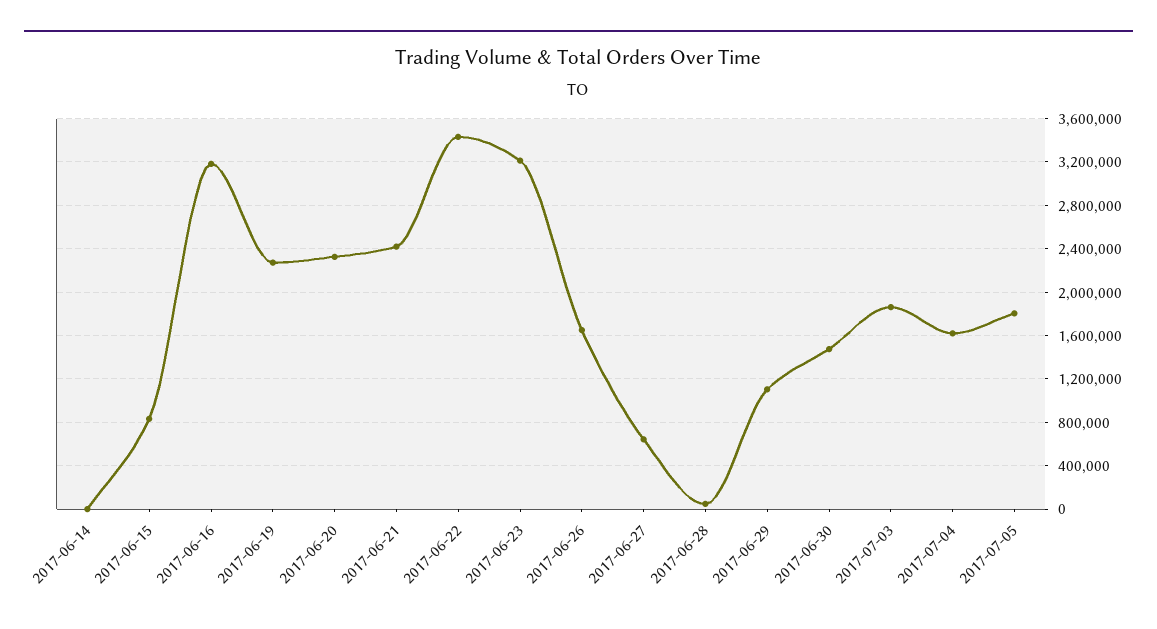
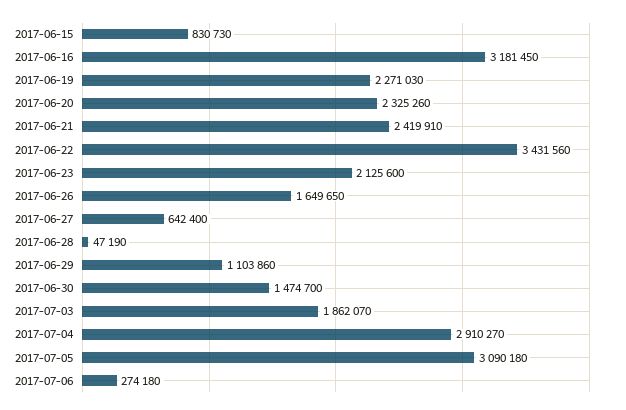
2017-06-14: 0 -> none
2017-06-23: 3200000 -> 2125600
2017-07-04: 1600000 -> 2910270
2017-07-05: 1800000 -> 3090180
2017-07-06: none -> 274180

